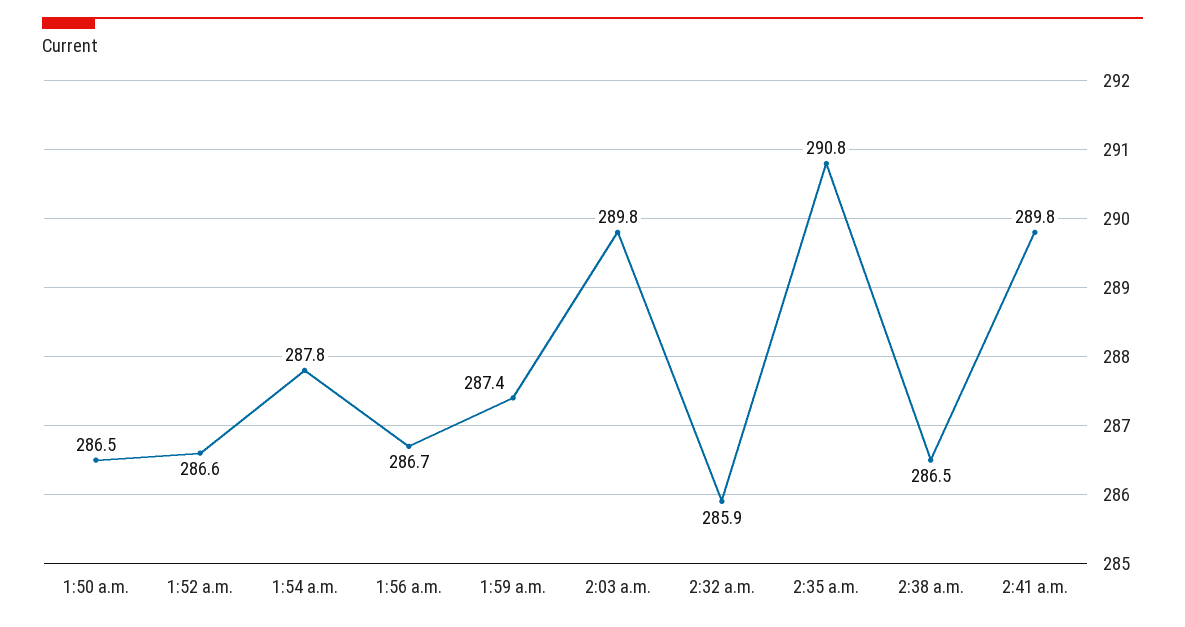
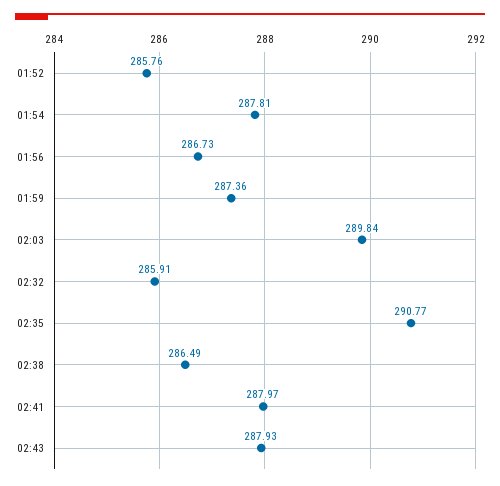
1:50 a.m.: 286.5 -> none
1:52 a.m.: 286.6 -> 285.76
2:41 a.m.: 289.8 -> 287.97
02:43: none -> 287.93

